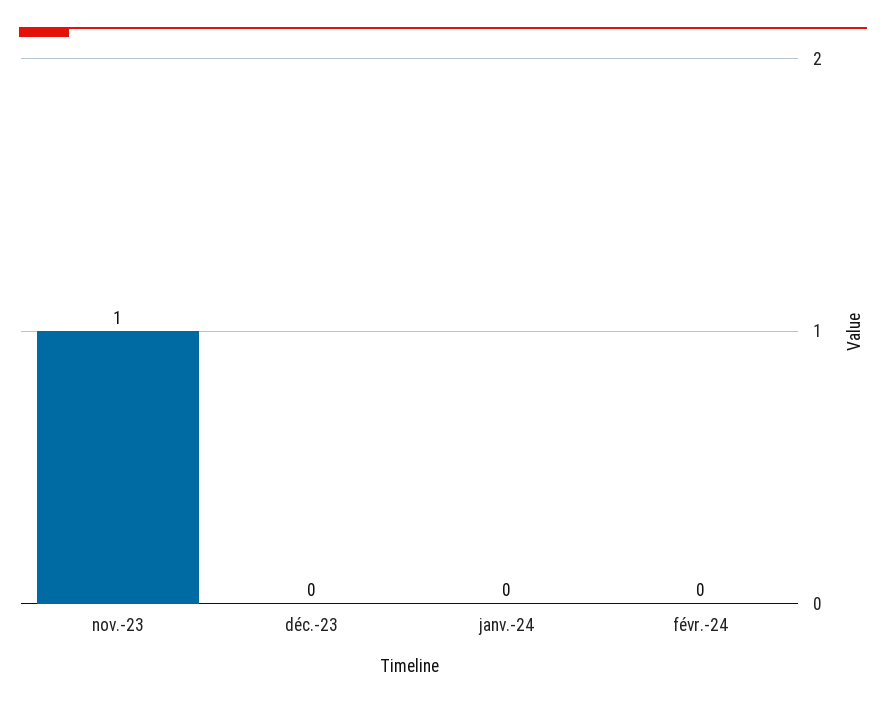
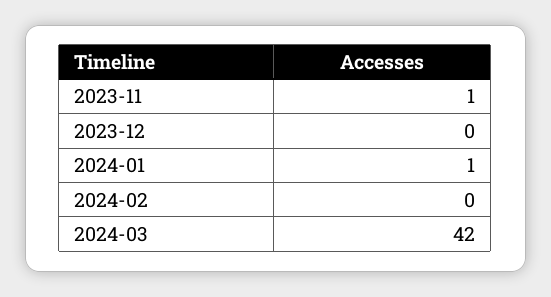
janv.-24: 0 -> 1
2024-03: none -> 42

